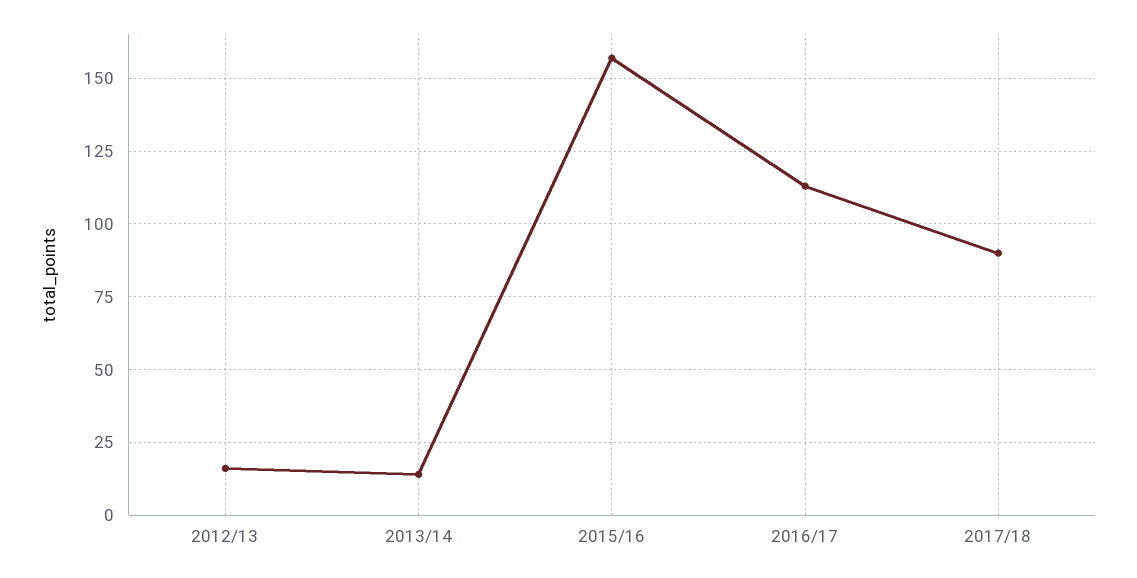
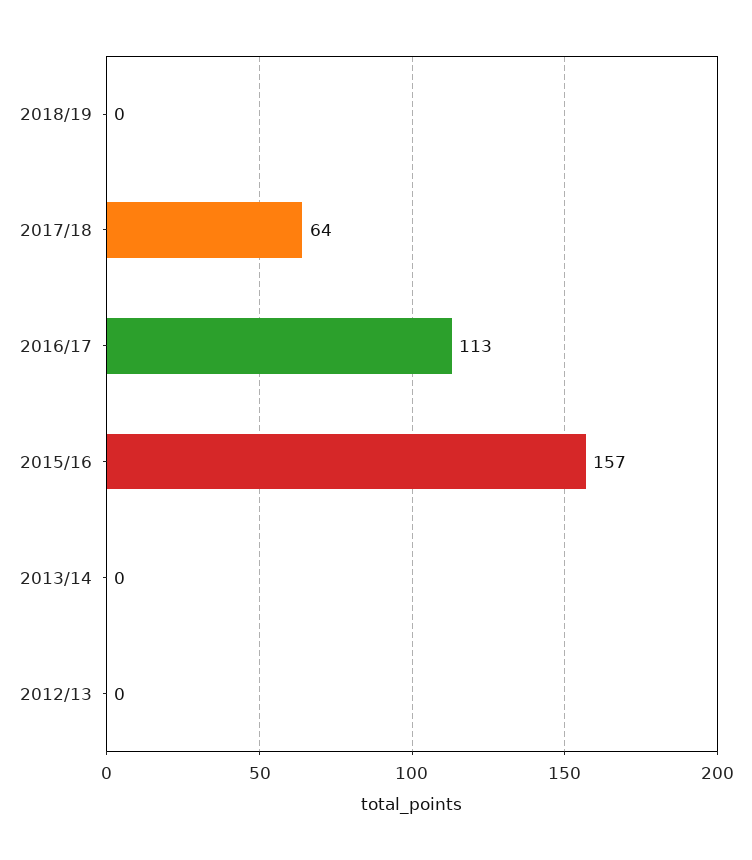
2012/13: 15 -> 0
2013/14: 15 -> 0
2017/18: 90 -> 64
2018/19: none -> 0

